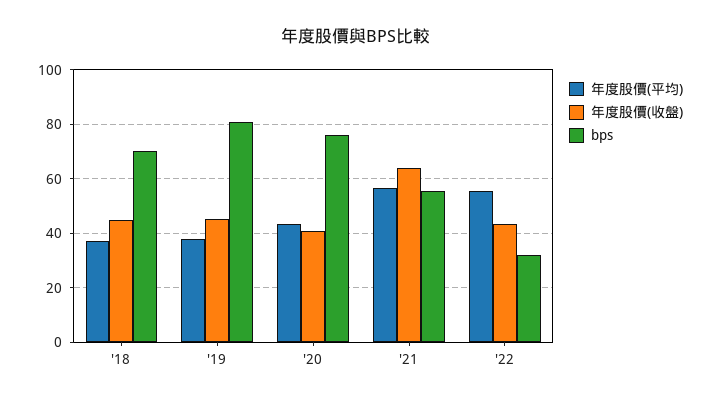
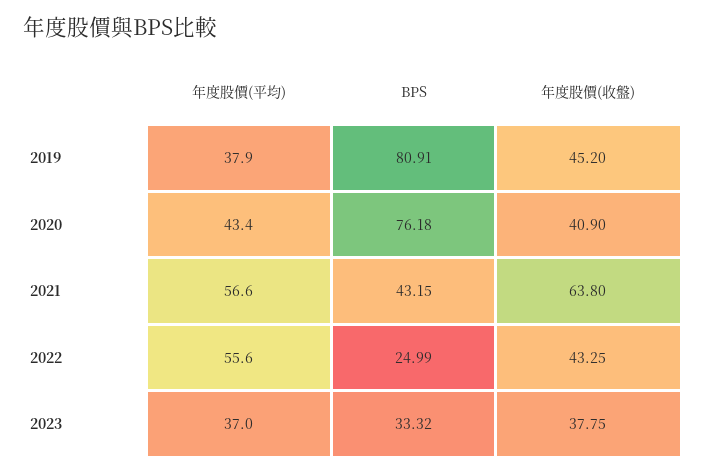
年度股價(平均), '18: 37.5 -> none
年度股價(收盤), '18: 45 -> none
bps, '18: 70 -> none
bps, '21: 55 -> 43.15
bps, '22: 32.5 -> 24.99
年度股價(平均), 2023: none -> 37
bps, 2023: none -> 33.32
年度股價(收盤), 2023: none -> 37.75

